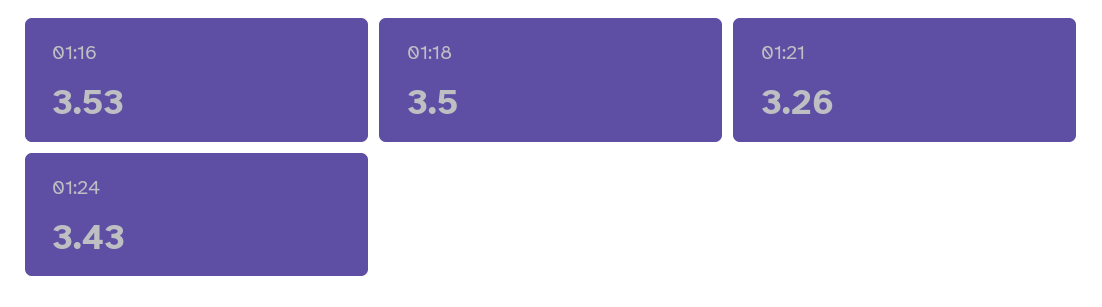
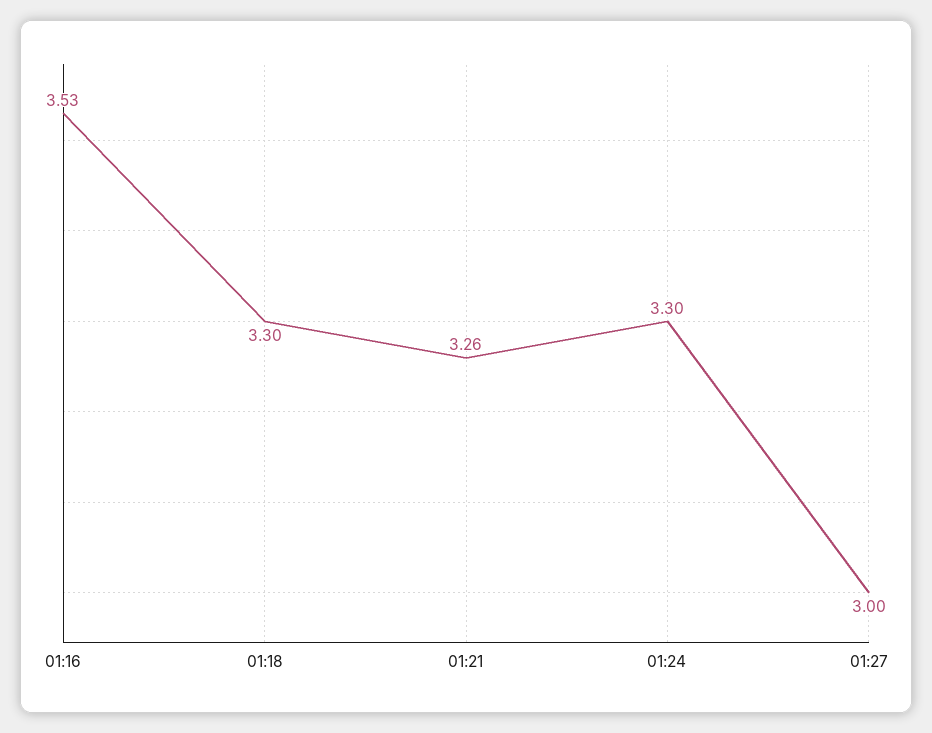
01:18: 3.5 -> 3.3
01:24: 3.43 -> 3.3
01:27: none -> 3

